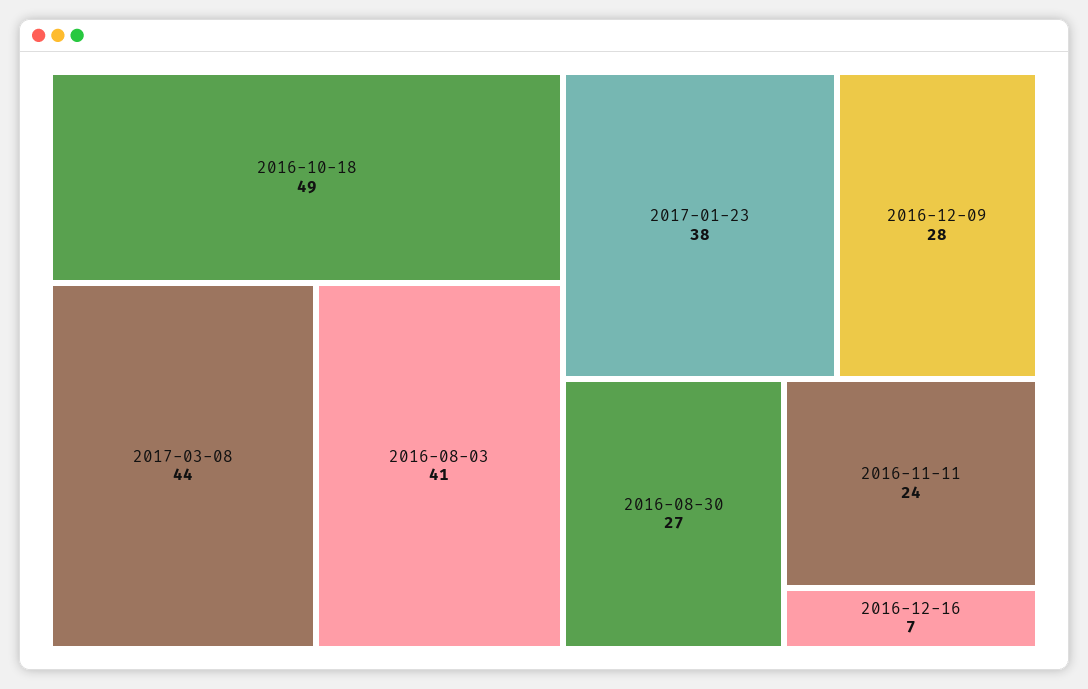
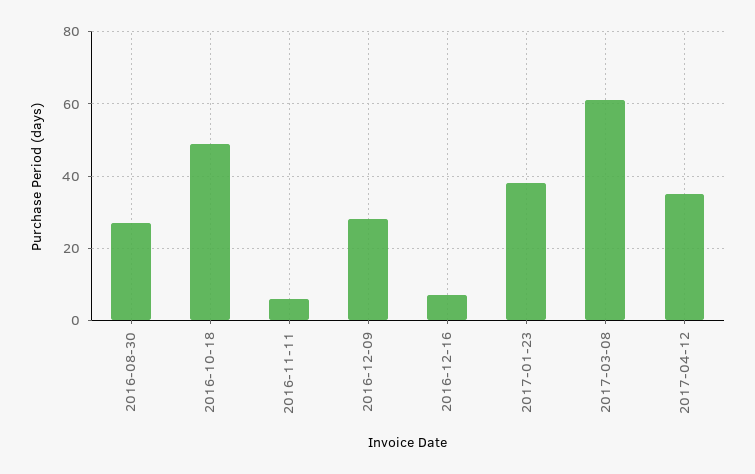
2017-03-08: 44 -> 60
2016-08-03: 41 -> none
2016-11-11: 24 -> 5
2017-04-12: none -> 35

